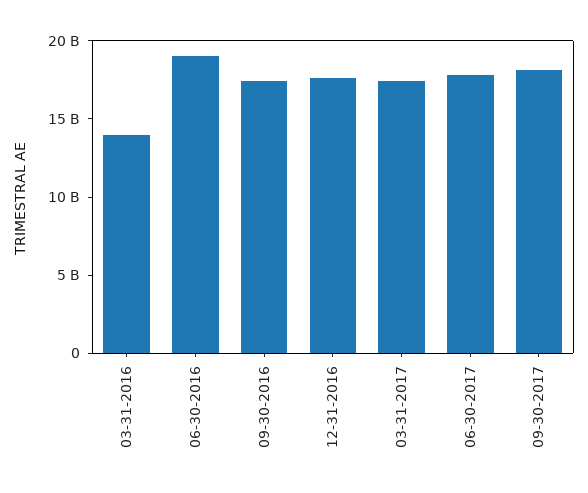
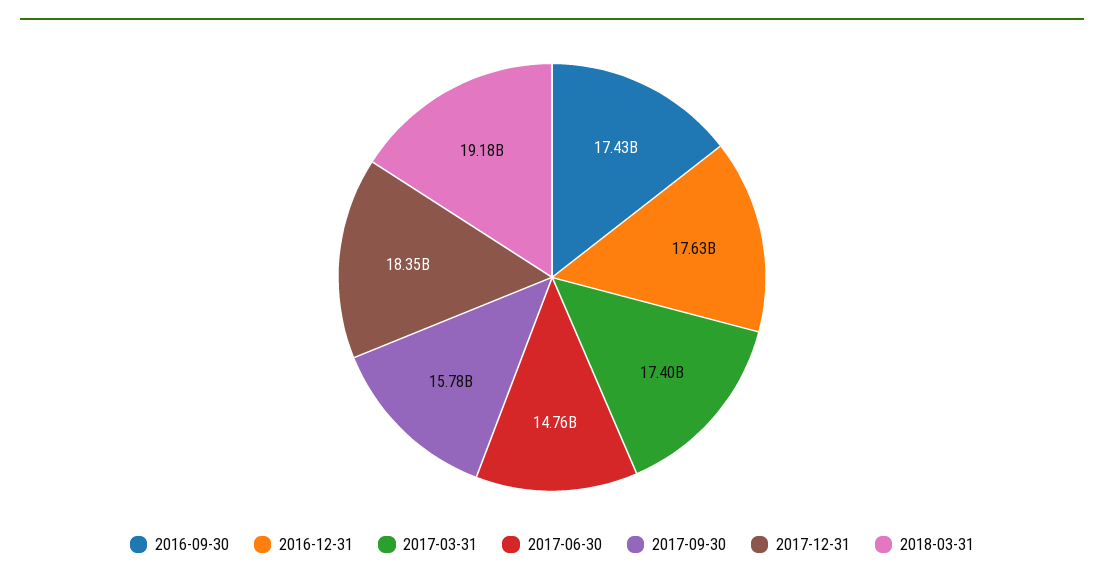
03-31-2016: 14000000000 -> none
06-30-2016: 19000000000 -> none
06-30-2017: 18000000000 -> 14760000000
09-30-2017: 18000000000 -> 15780000000
2017-12-31: none -> 18350000000
2018-03-31: none -> 19180000000

